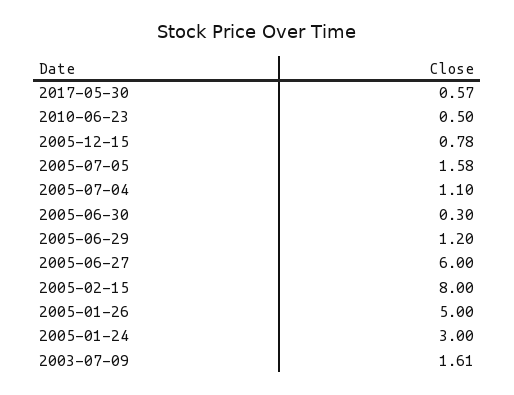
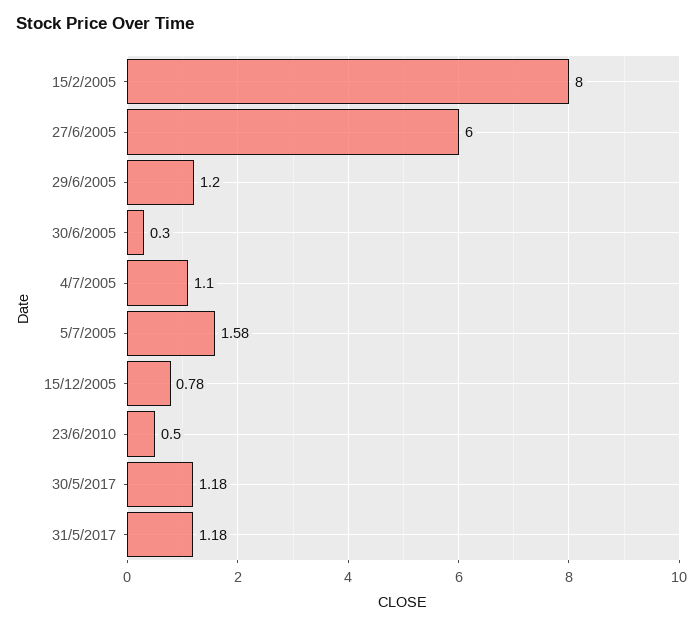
2017-05-30: 0.57 -> 1.18
2005-01-26: 5 -> none
2005-01-24: 3 -> none
2003-07-09: 1.61 -> none
31/5/2017: none -> 1.18

